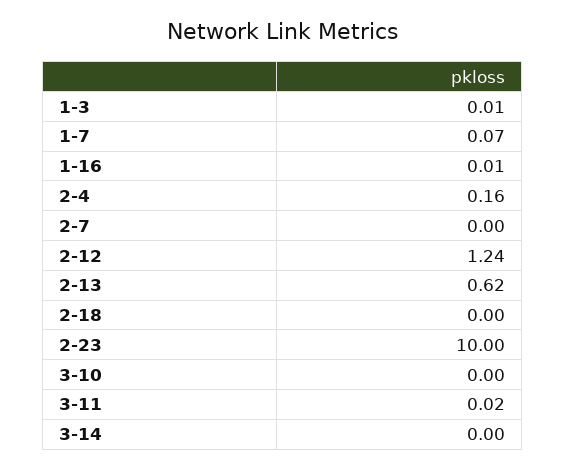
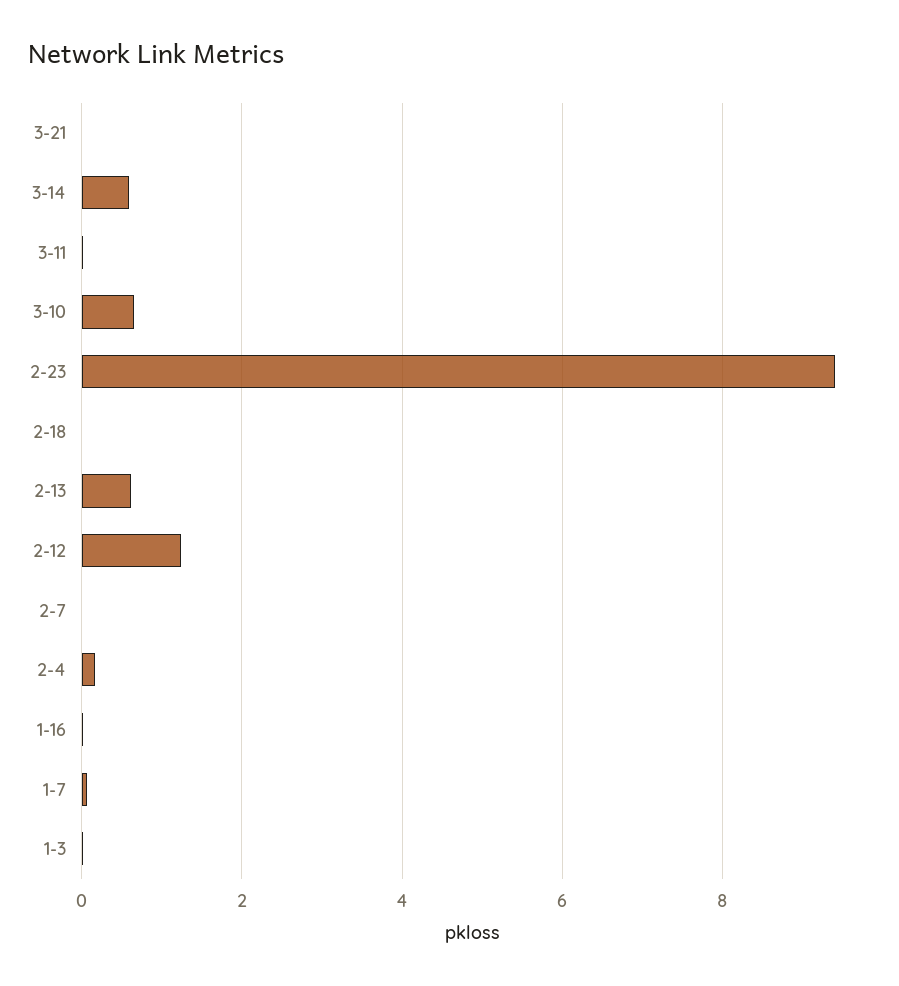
2-23: 10 -> 9.4
3-10: 0 -> 0.6
3-14: 0 -> 0.6
3-21: none -> 0

